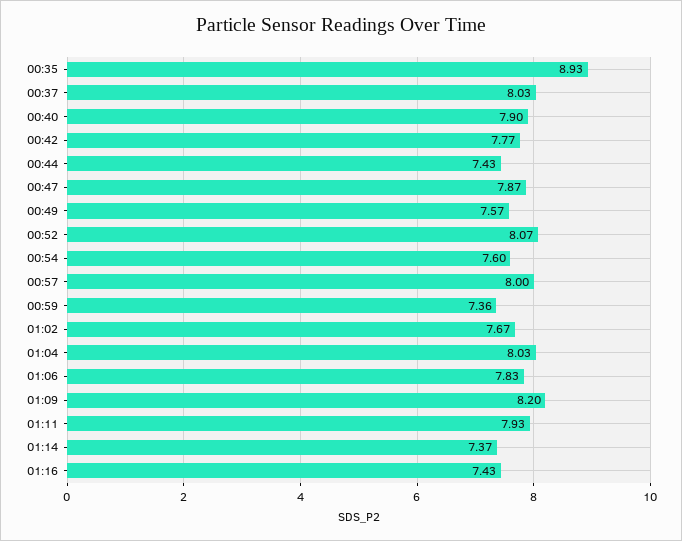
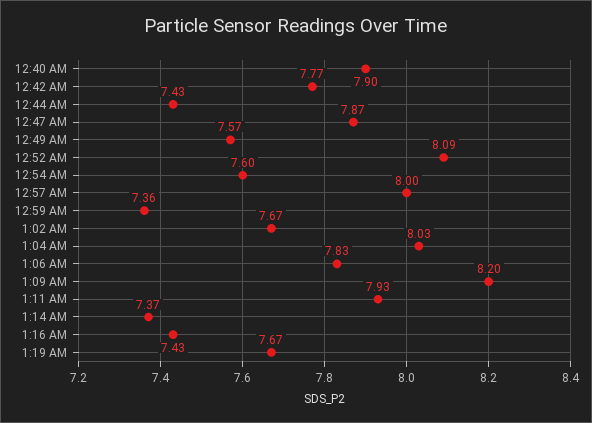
00:35: 8.93 -> none
00:37: 8.03 -> none
00:52: 8.07 -> 8.09
1:19 AM: none -> 7.67

